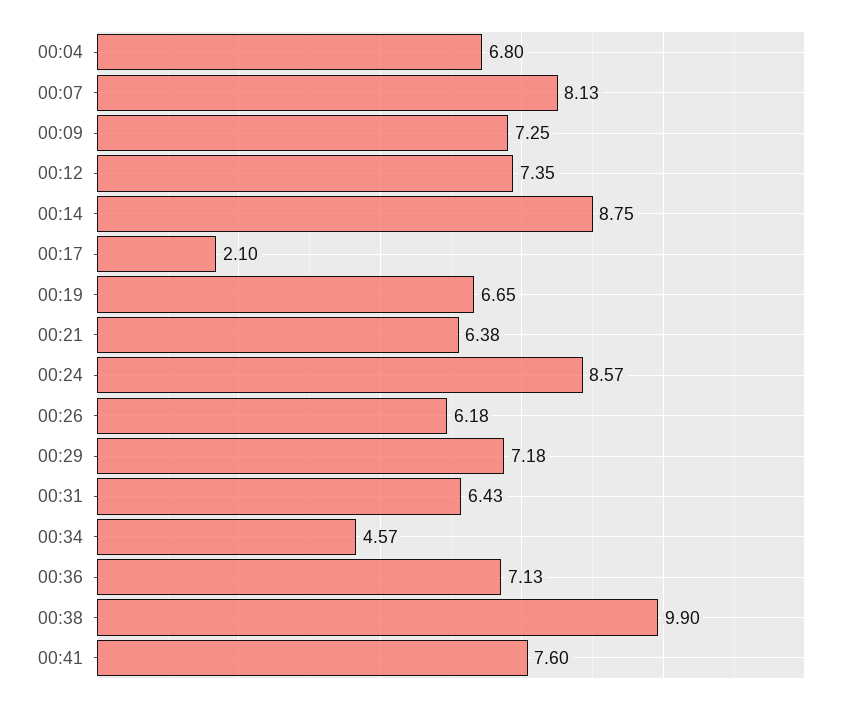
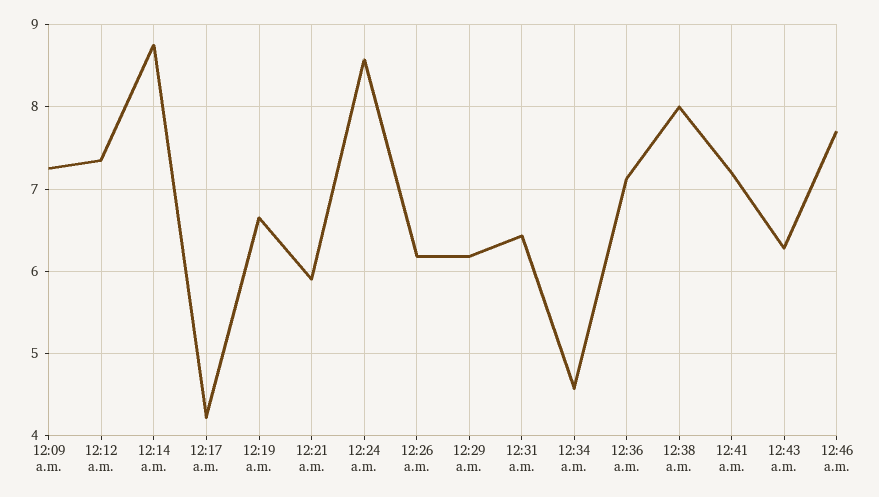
00:04: 6.8 -> none
00:07: 8.13 -> none
00:17: 2.1 -> 4.2
00:21: 6.38 -> 5.9
00:29: 7.18 -> 6.2
00:38: 9.9 -> 8
00:41: 7.6 -> 7.2
12:43 a.m.: none -> 6.3
12:46 a.m.: none -> 7.7

